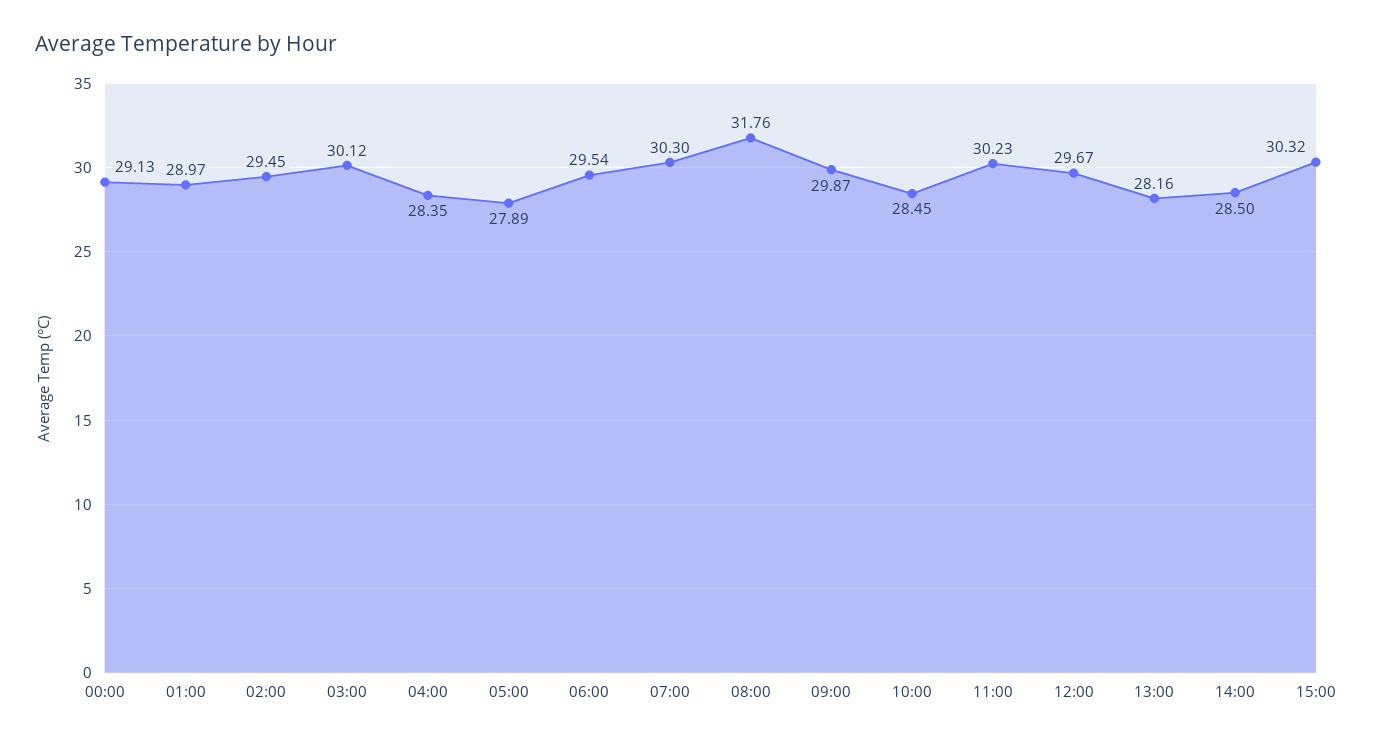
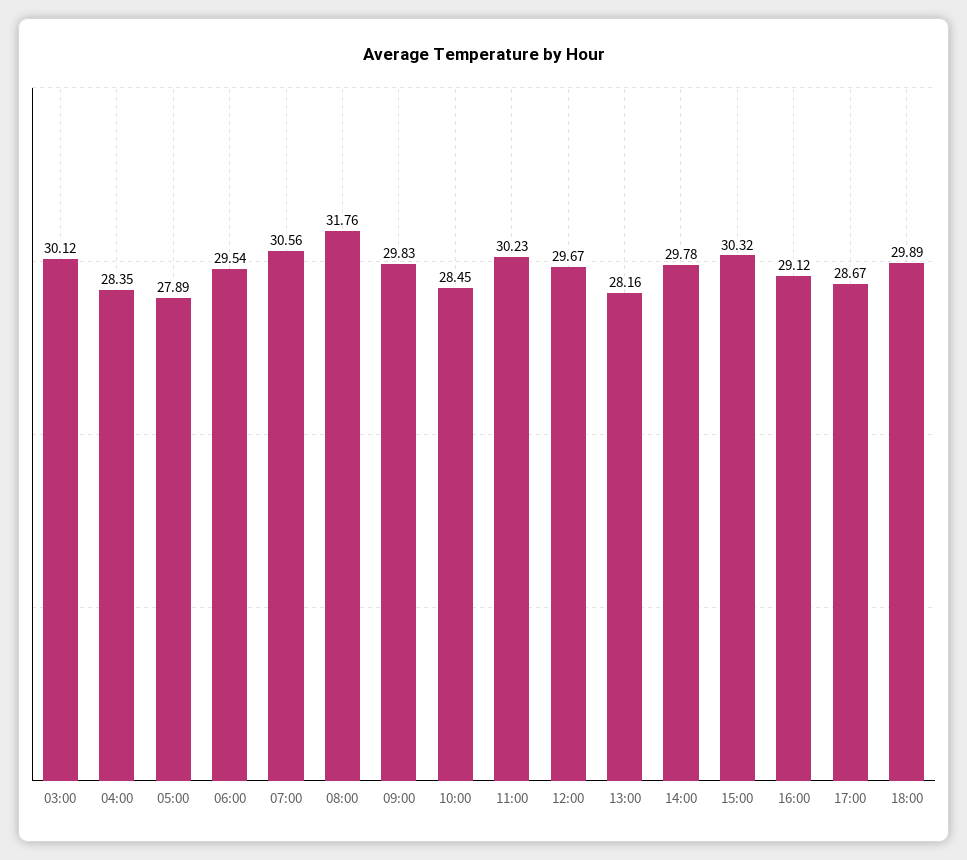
00:00: 29.13 -> none
01:00: 28.97 -> none
02:00: 29.45 -> none
07:00: 30.3 -> 30.56
09:00: 29.87 -> 29.83
14:00: 28.5 -> 29.78
16:00: none -> 29.12
17:00: none -> 28.67
18:00: none -> 29.89

